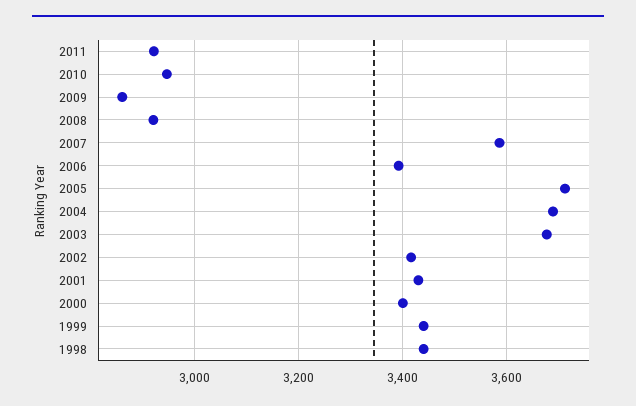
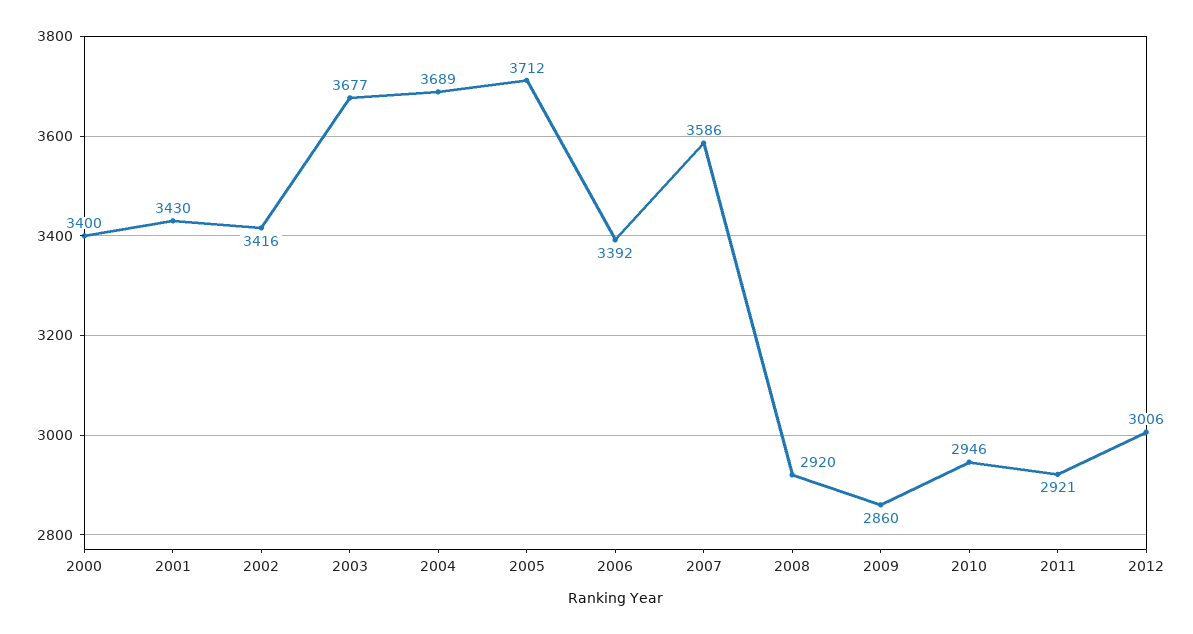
1999: 3440 -> none
1998: 3440 -> none
2012: none -> 3006

